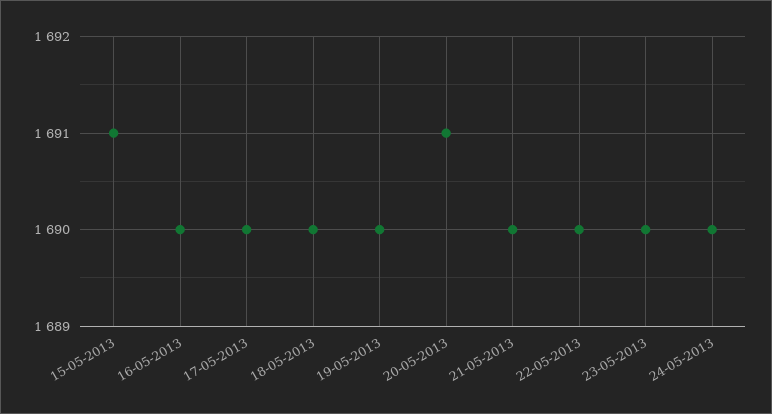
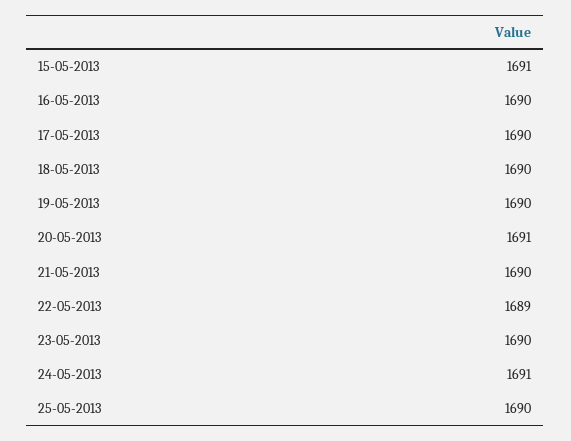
22-05-2013: 1690 -> 1689
24-05-2013: 1690 -> 1691
25-05-2013: none -> 1690

